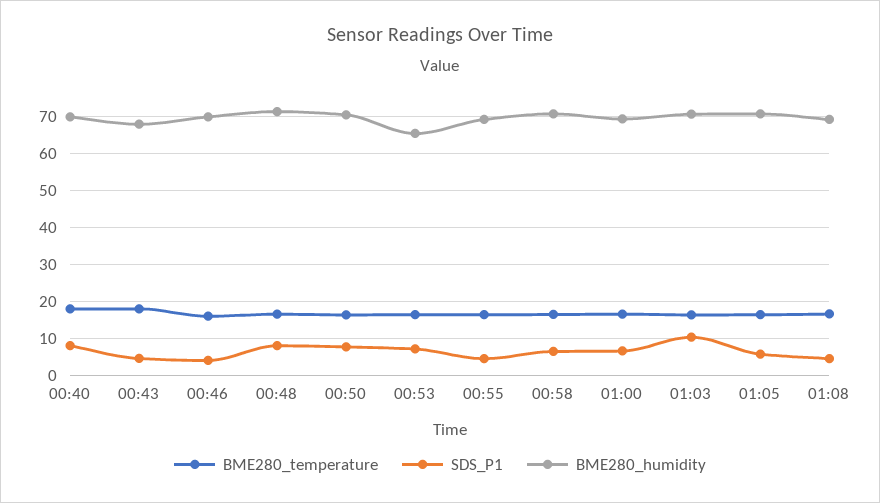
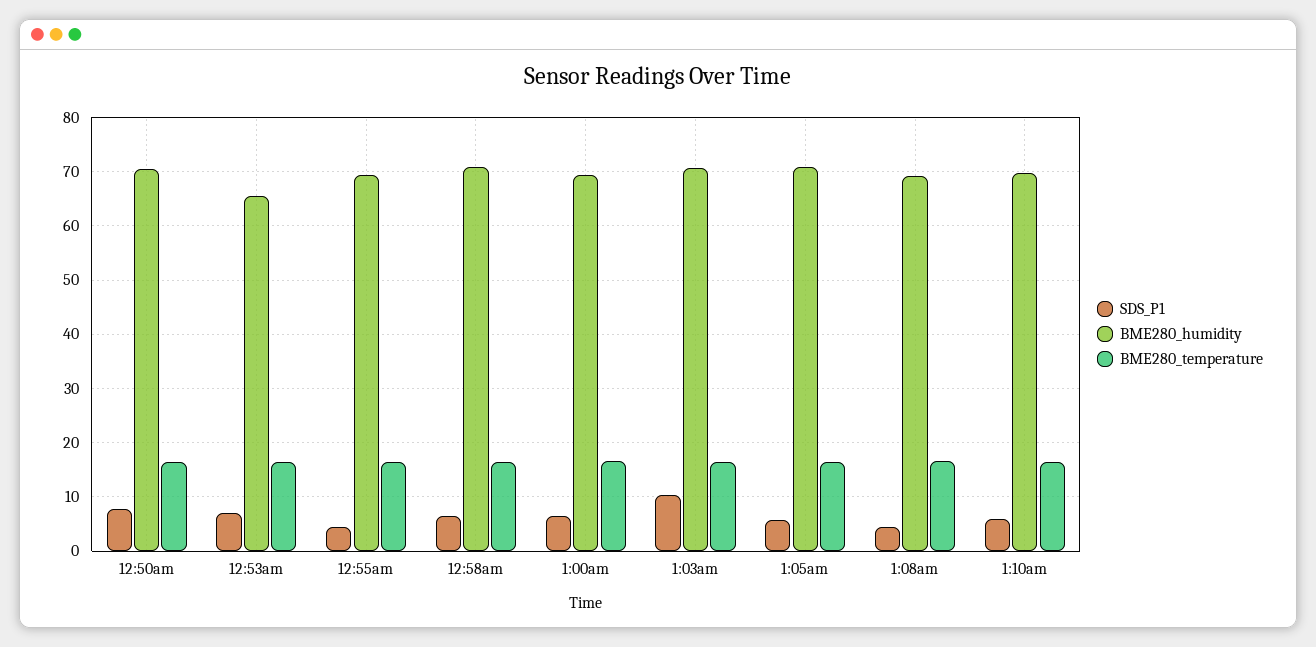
BME280_temperature, 00:40: 18 -> none
SDS_P1, 00:40: 8 -> none
BME280_humidity, 00:40: 70 -> none
BME280_temperature, 00:43: 18 -> none
SDS_P1, 00:43: 4 -> none
BME280_humidity, 00:43: 68 -> none
BME280_temperature, 00:46: 16 -> none
SDS_P1, 00:46: 4 -> none
BME280_humidity, 00:46: 70 -> none
BME280_temperature, 00:48: 16 -> none
SDS_P1, 00:48: 8 -> none
BME280_humidity, 00:48: 72 -> none
SDS_P1, 1:10am: none -> 6
BME280_humidity, 1:10am: none -> 70
BME280_temperature, 1:10am: none -> 16

